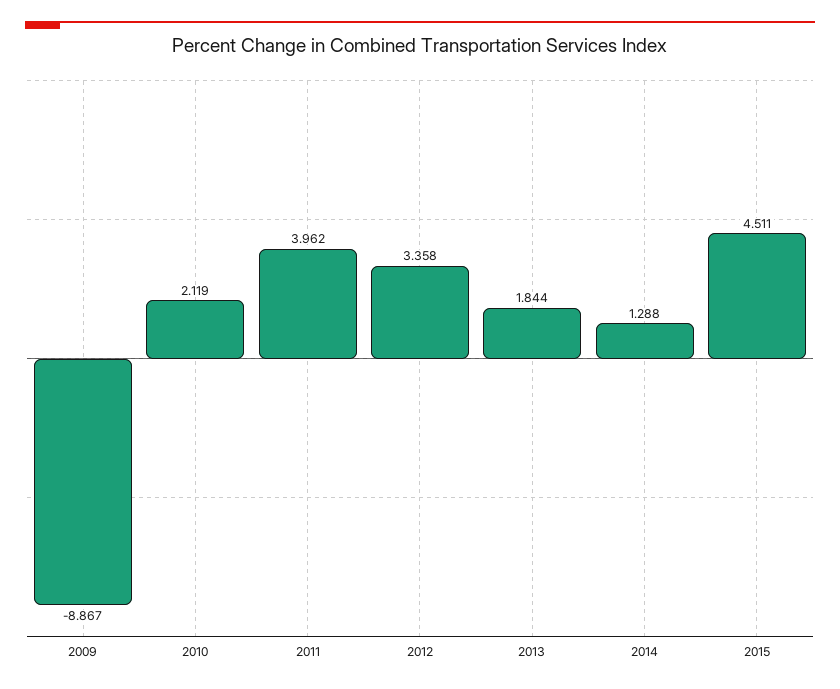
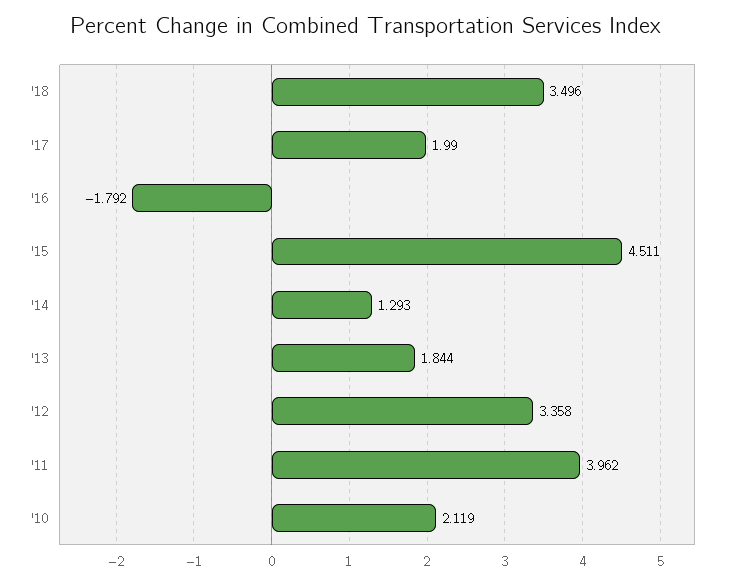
2009: -8.867 -> none
2014: 1.288 -> 1.293
'18: none -> 3.496
'17: none -> 1.99
'16: none -> -1.792

